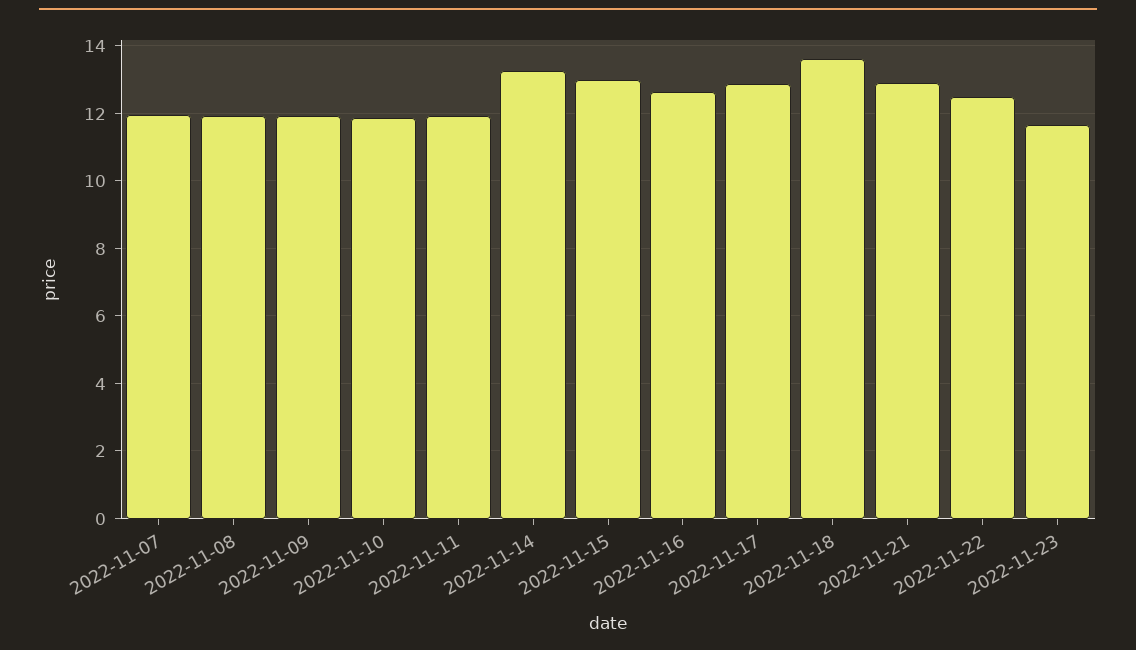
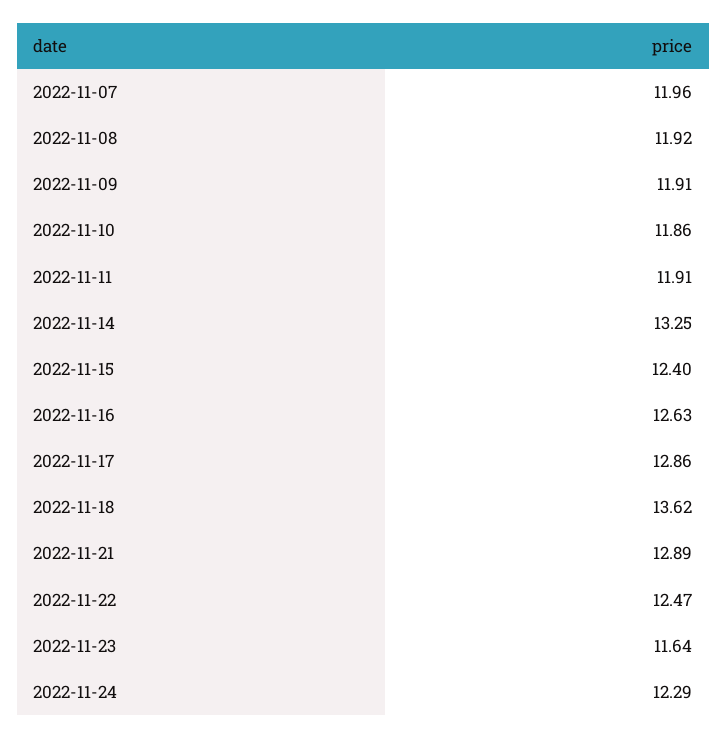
2022-11-15: 13 -> 12.4
2022-11-24: none -> 12.29

